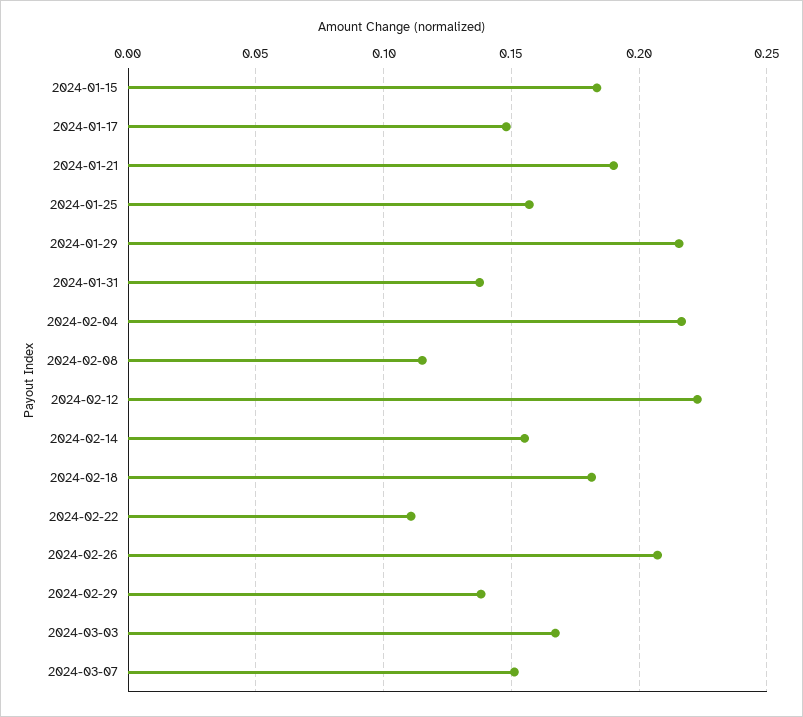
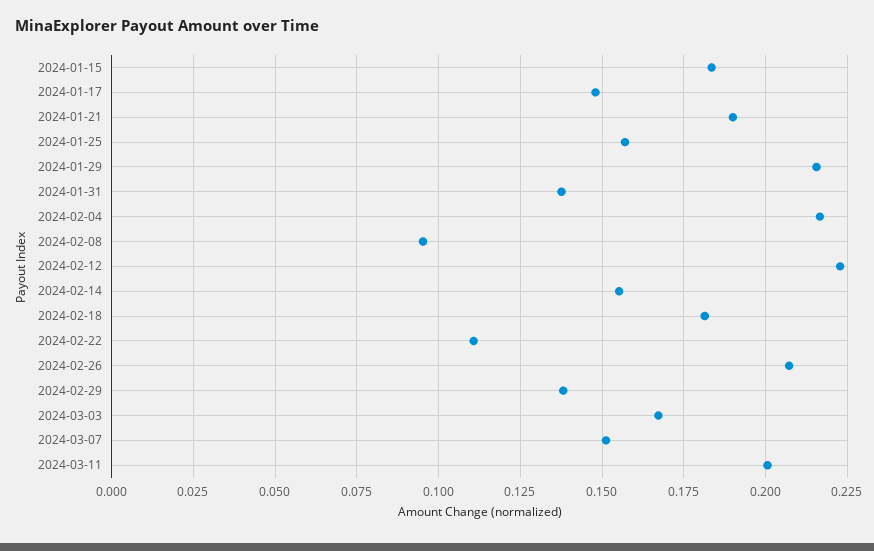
2024-02-08: 0.115 -> 0.095
2024-03-11: none -> 0.2

